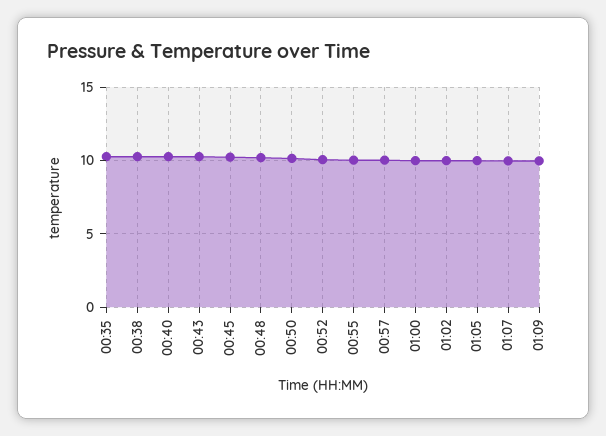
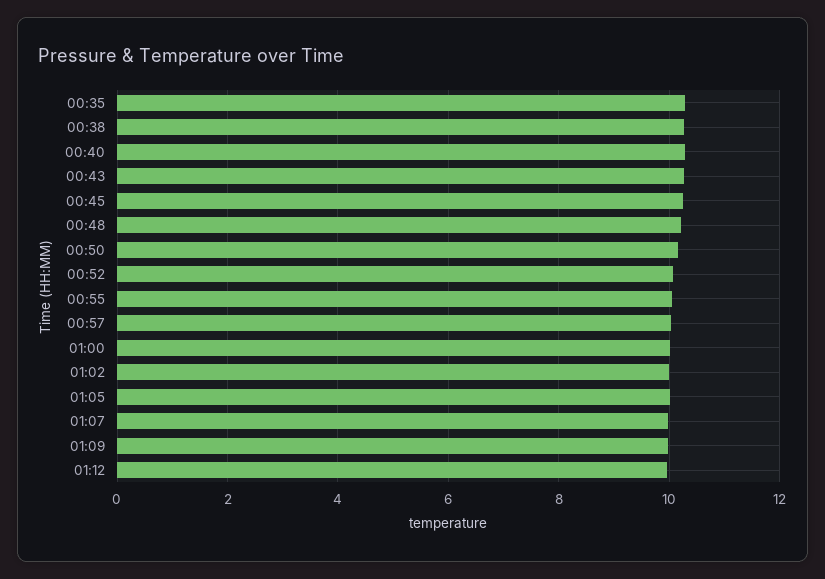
01:12: none -> 10

